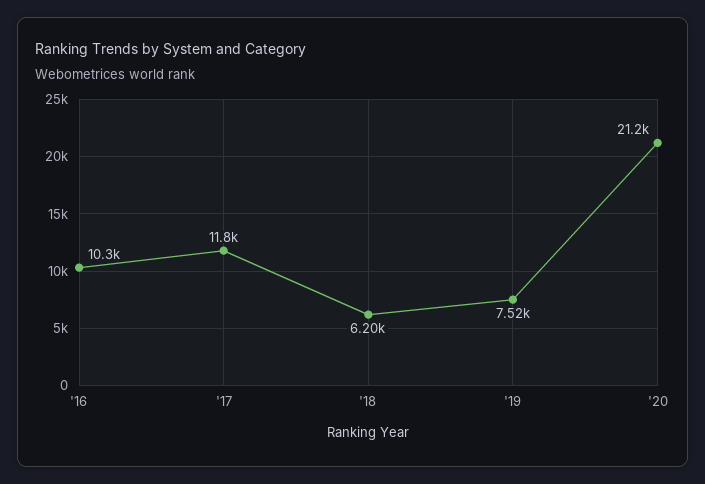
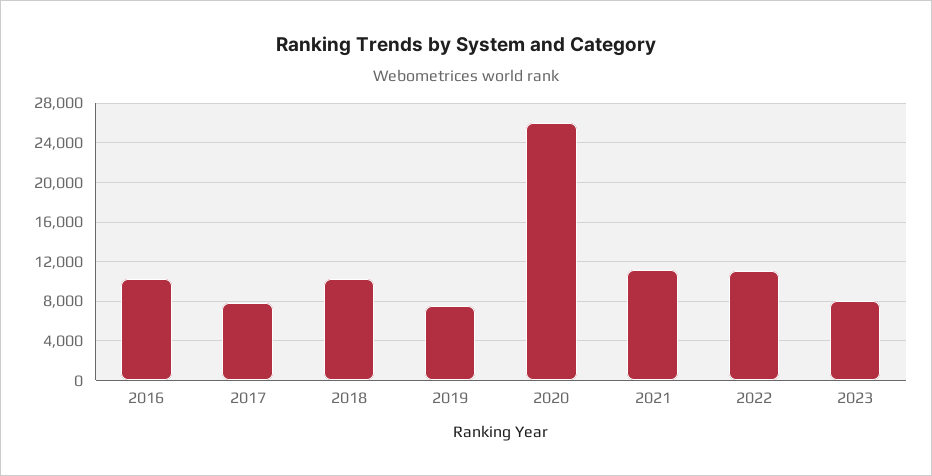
'17: 11800 -> 8000
'18: 6200 -> 10000
'20: 21200 -> 26000
2021: none -> 11000
2022: none -> 11000
2023: none -> 8000

